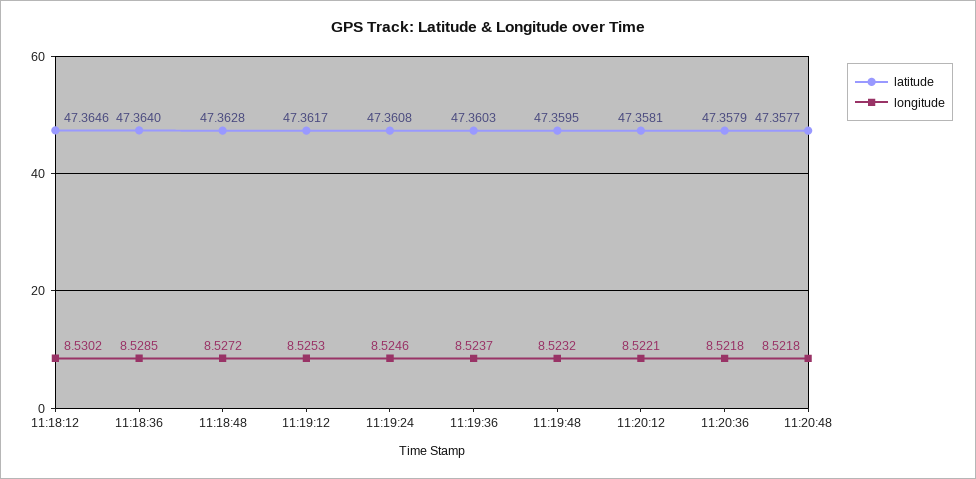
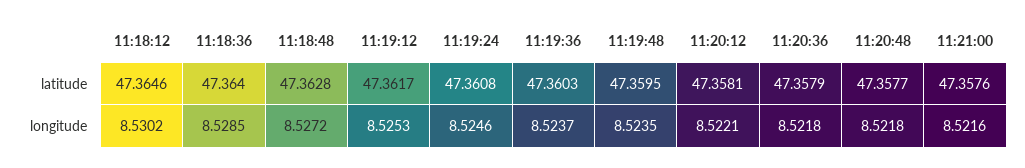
longitude, 11:19:48: 8.5232 -> 8.5235
latitude, 11:21:00: none -> 47.3576
longitude, 11:21:00: none -> 8.5216

